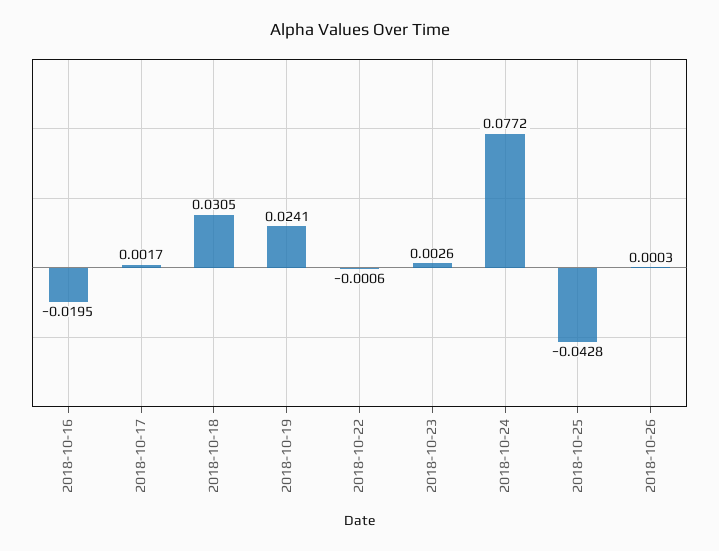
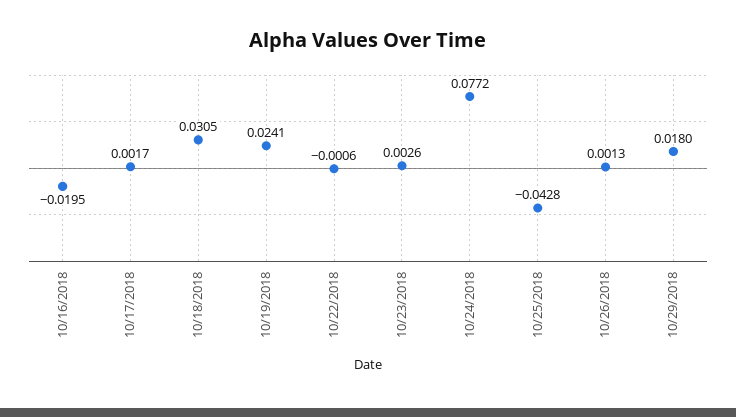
2018-10-26: 0.0003 -> 0.0013
10/29/2018: none -> 0.018

